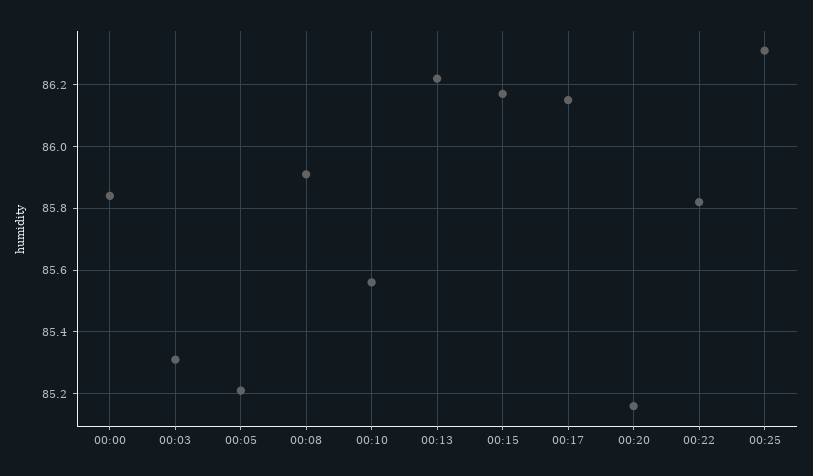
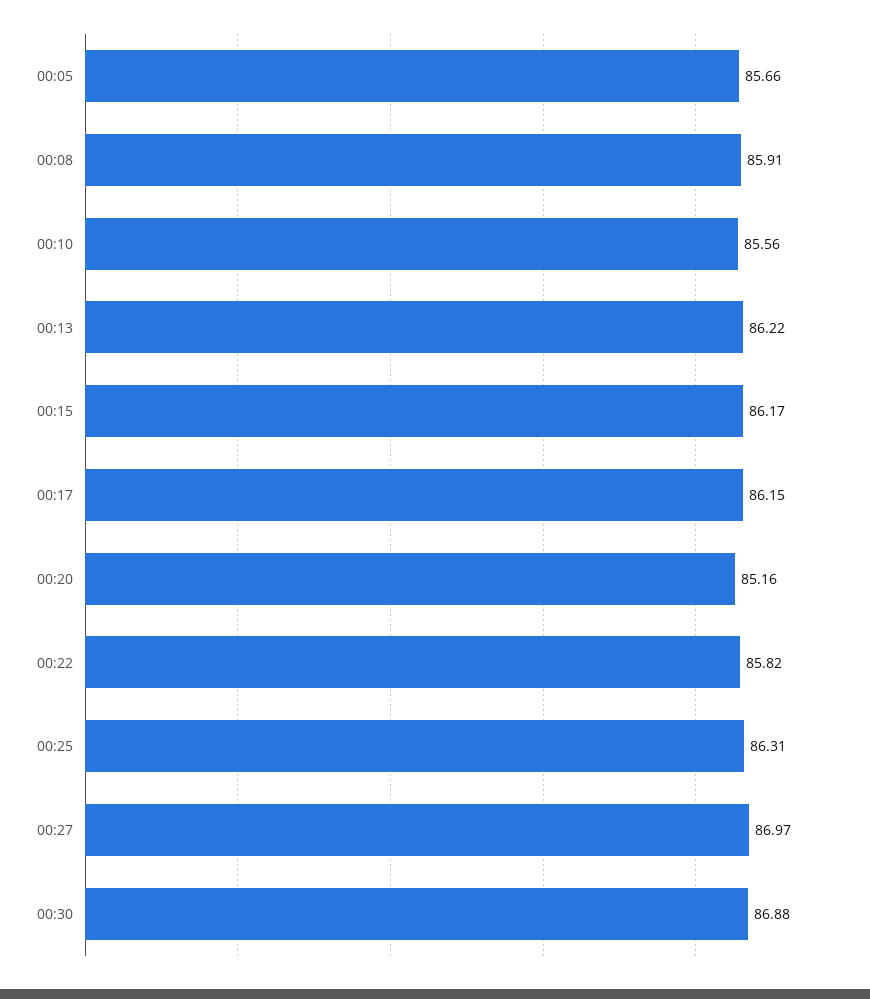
00:00: 85.85 -> none
00:03: 85.3 -> none
00:05: 85.2 -> 85.66
00:27: none -> 86.97
00:30: none -> 86.88

